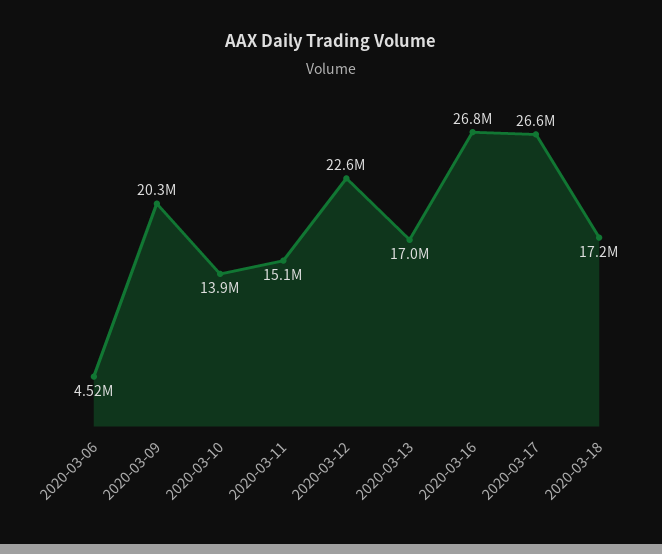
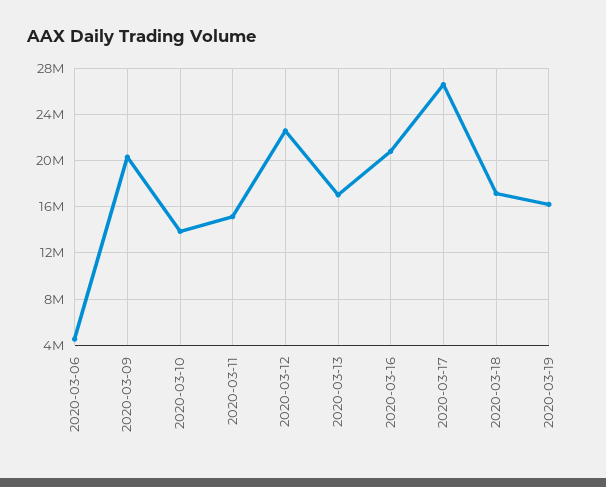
2020-03-16: 26800000 -> 21000000
2020-03-19: none -> 16000000

